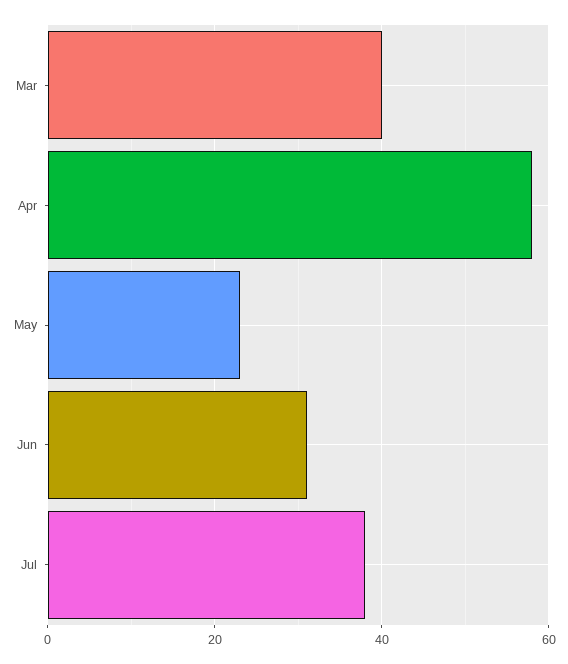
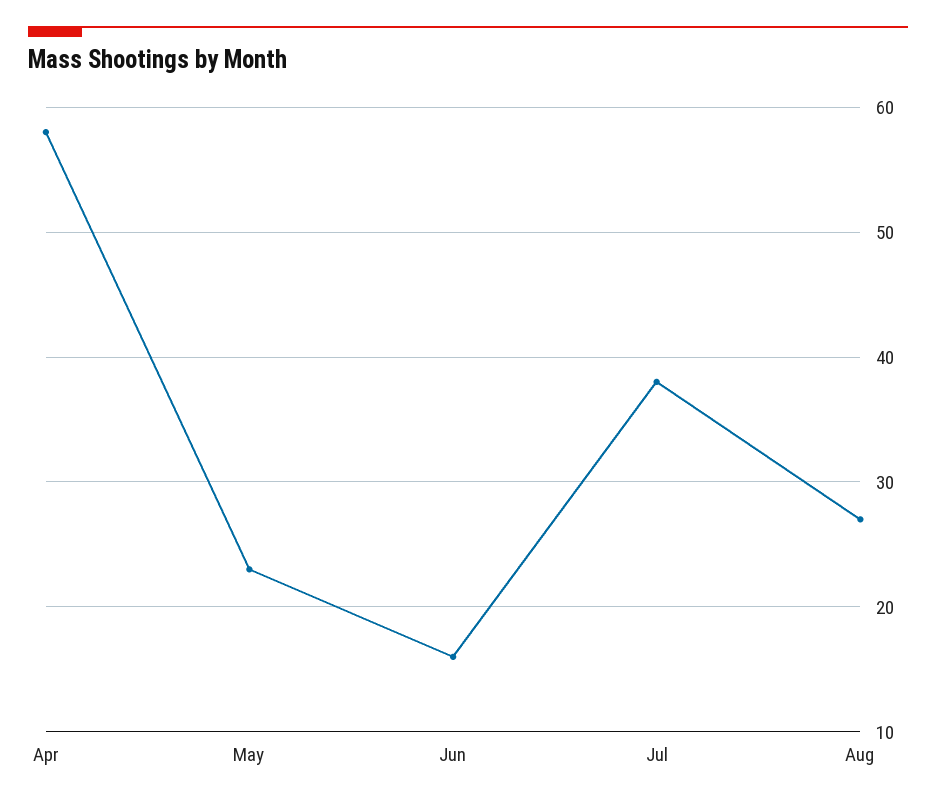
Mar: 40 -> none
Jun: 30 -> 16
Aug: none -> 27

